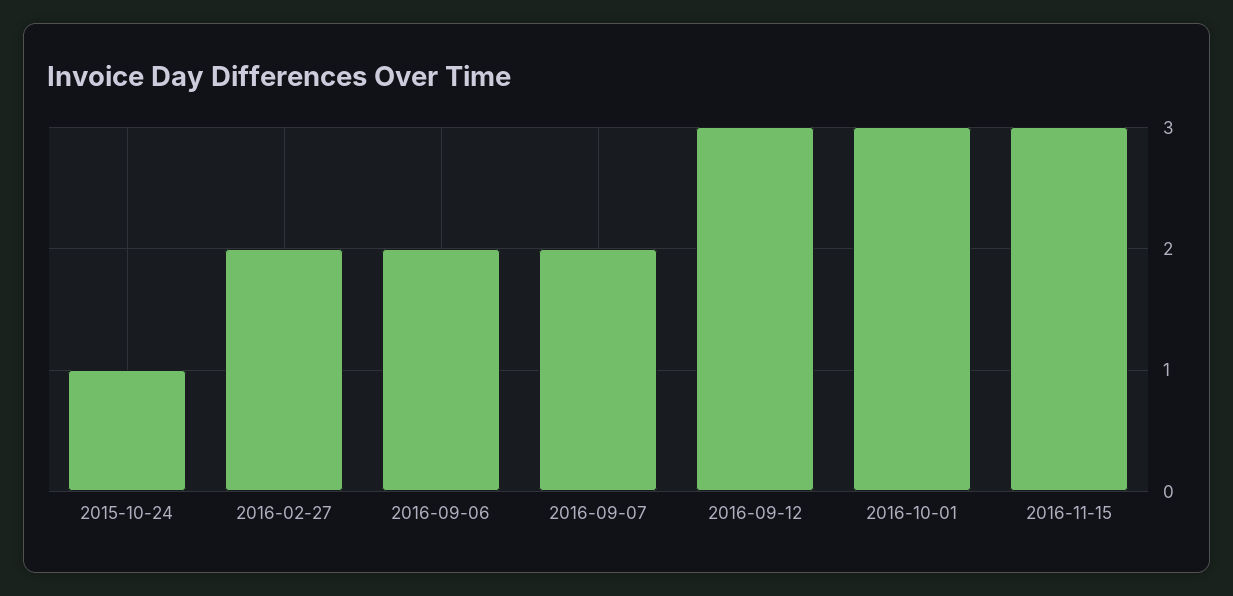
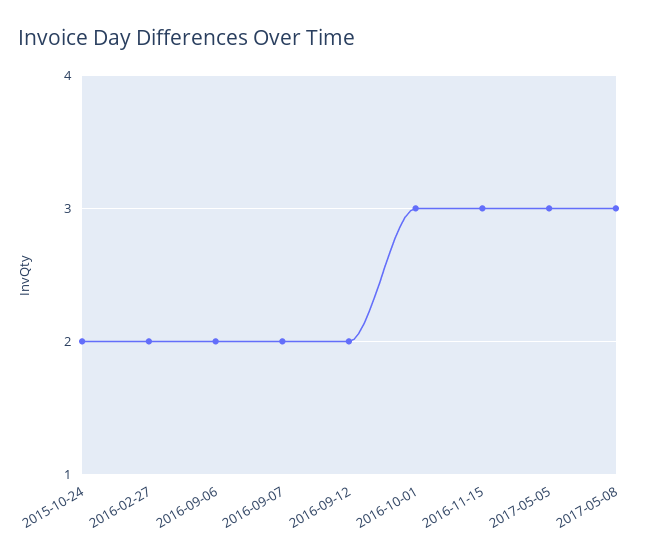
2015-10-24: 1 -> 2
2016-09-12: 3 -> 2
2017-05-05: none -> 3
2017-05-08: none -> 3

